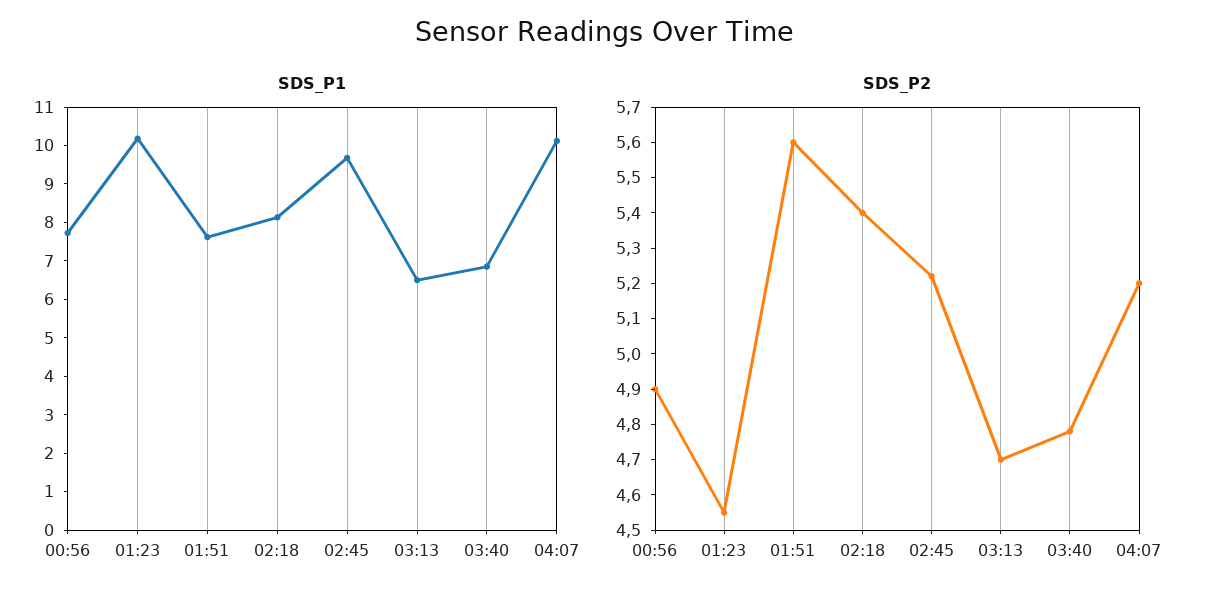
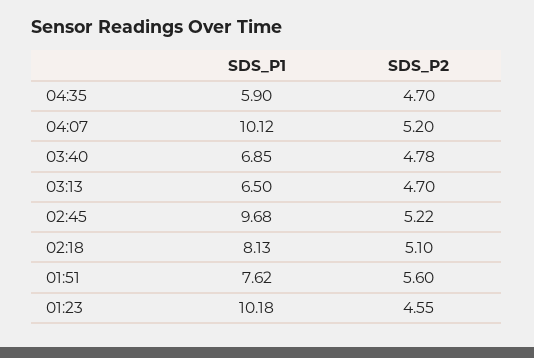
SDS_P1, 00:56: 7.75 -> none
SDS_P2, 00:56: 4.9 -> none
SDS_P2, 02:18: 5.4 -> 5.1
SDS_P1, 04:35: none -> 5.9
SDS_P2, 04:35: none -> 4.7

